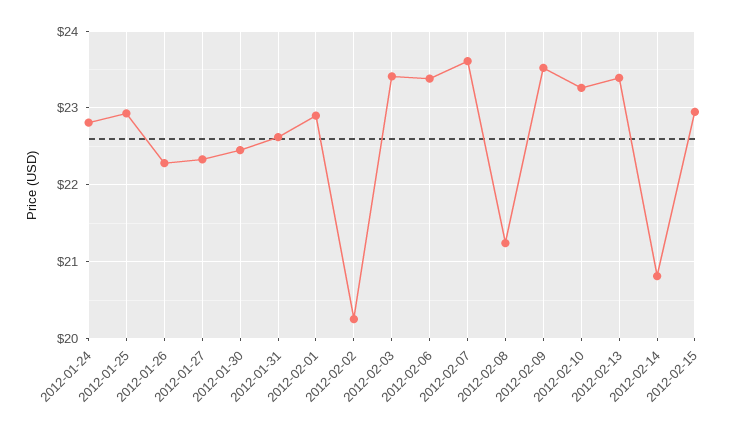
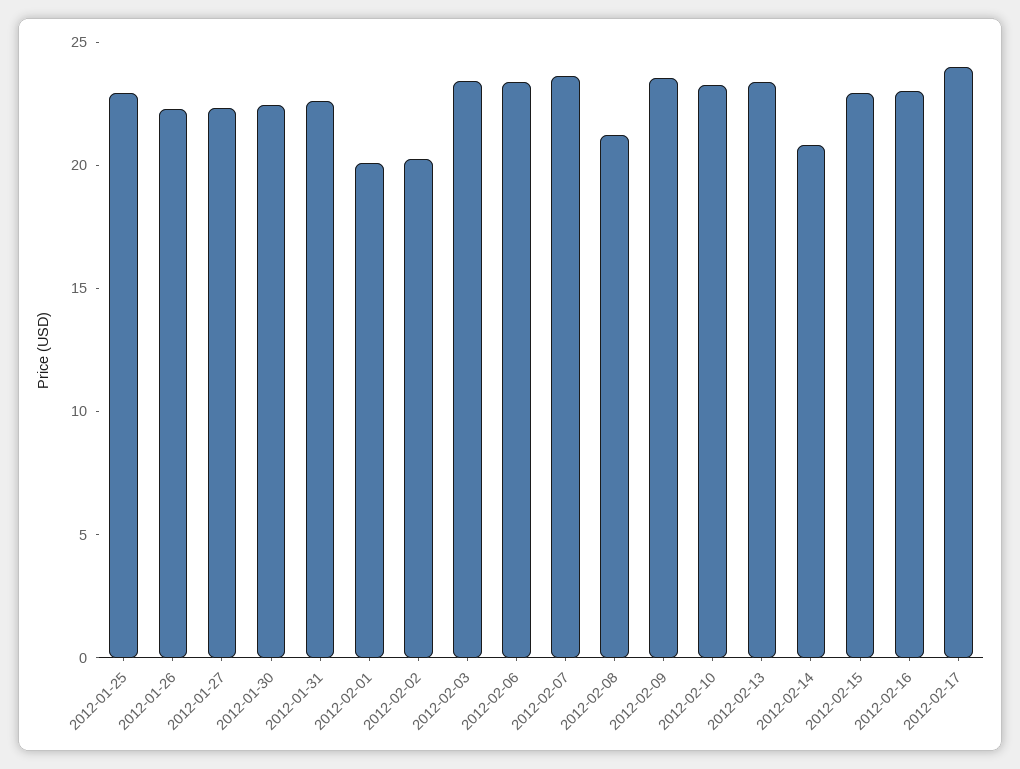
2012-01-24: 22.8 -> none
2012-02-01: 22.9 -> 20
2012-02-16: none -> 23
2012-02-17: none -> 24

